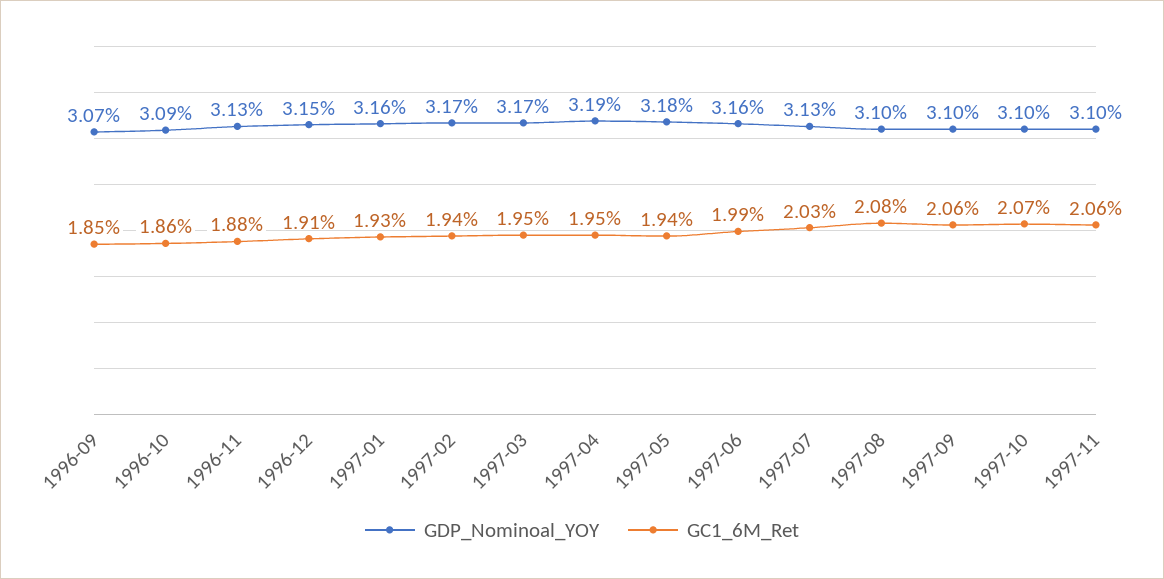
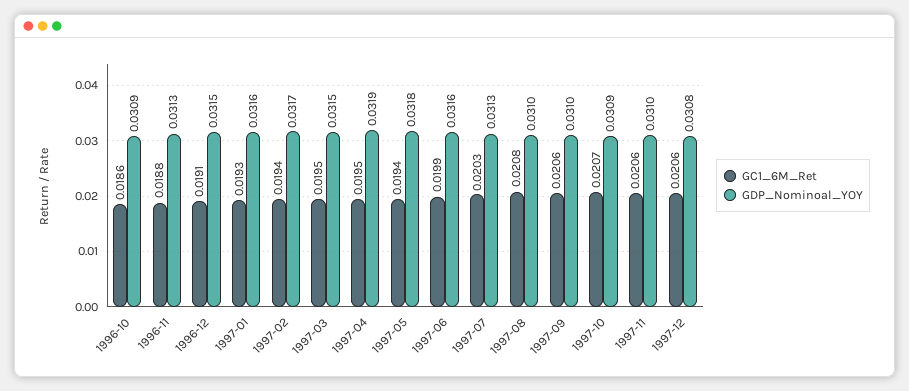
GDP_Nominoal_YOY, 1996-09: 0.0307 -> none
GC1_6M_Ret, 1996-09: 0.0185 -> none
GDP_Nominoal_YOY, 1997-03: 0.0317 -> 0.0315
GDP_Nominoal_YOY, 1997-10: 0.031 -> 0.0309
GC1_6M_Ret, 1997-12: none -> 0.0206
GDP_Nominoal_YOY, 1997-12: none -> 0.0308

